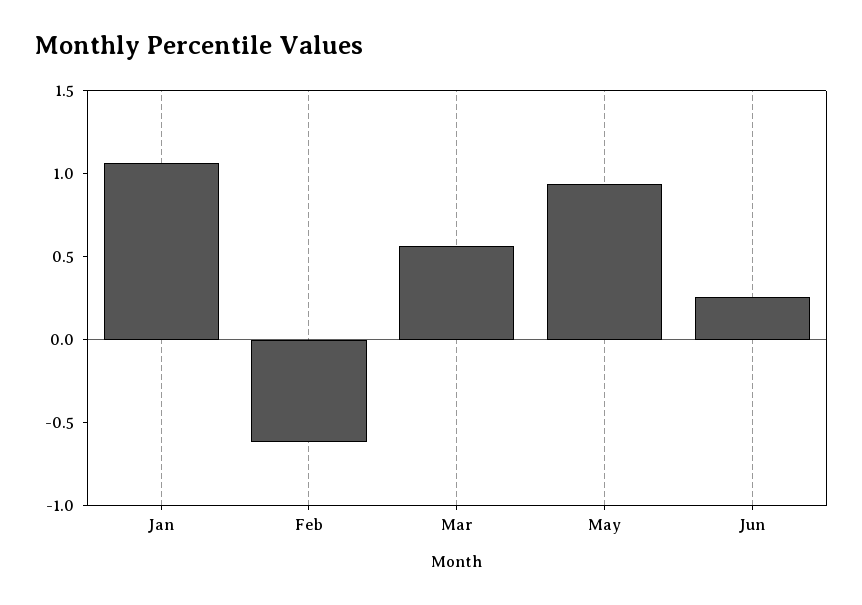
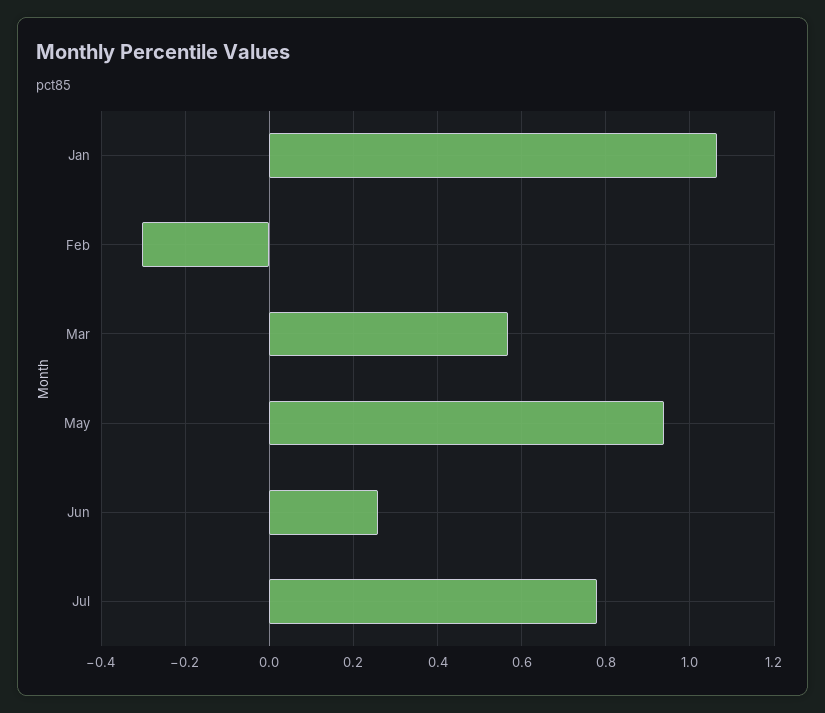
Feb: -0.6 -> -0.3
Jul: none -> 0.78

